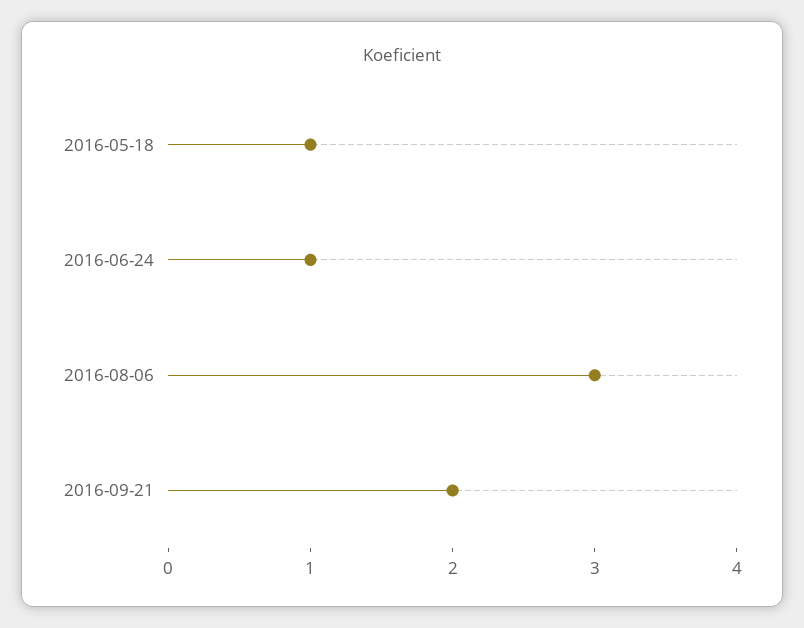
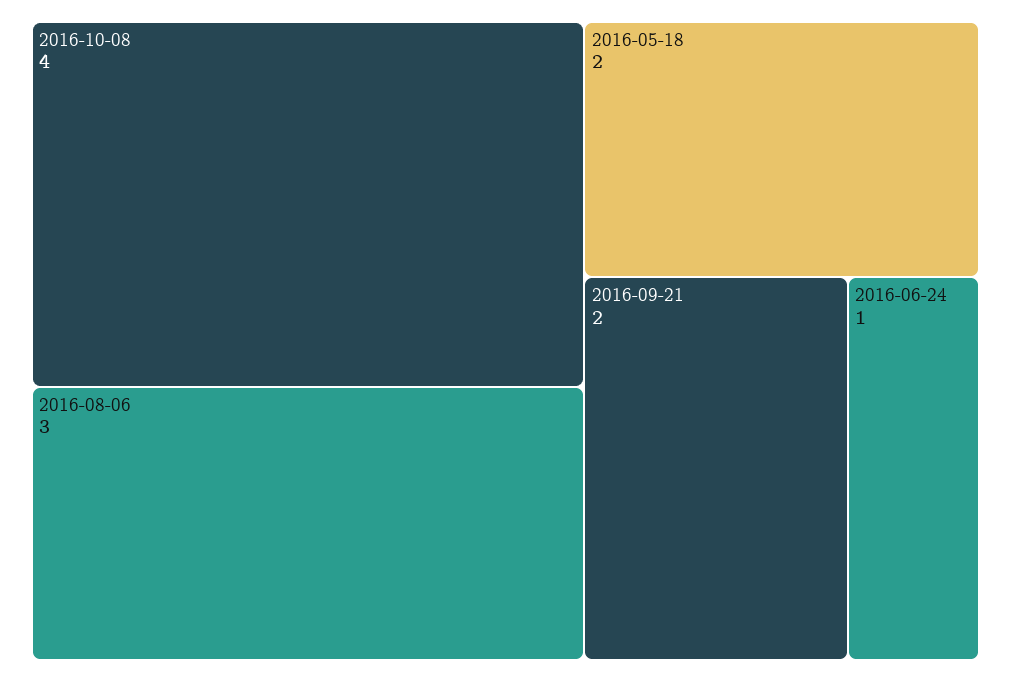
2016-05-18: 1 -> 2
2016-10-08: none -> 4

